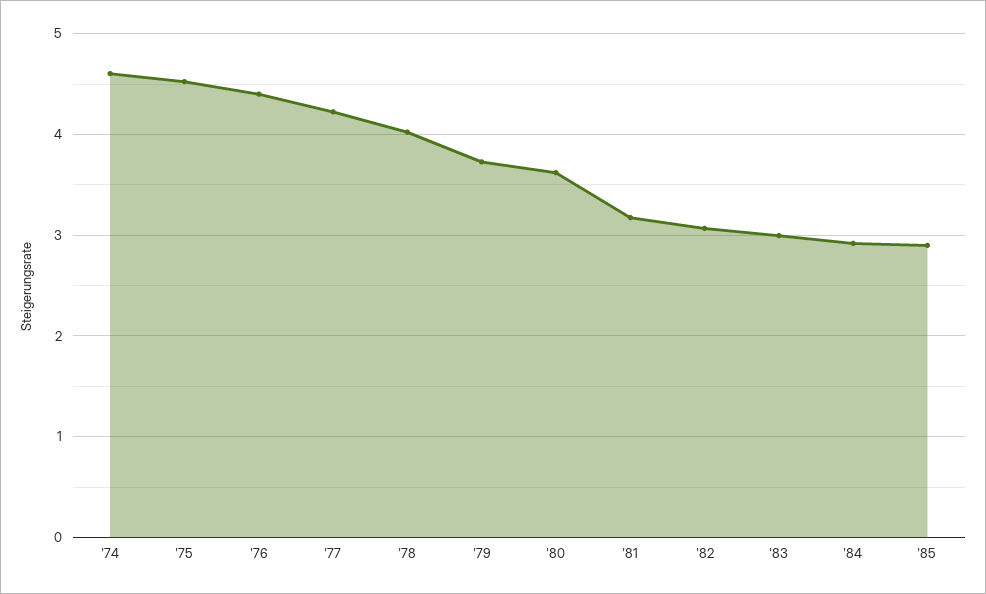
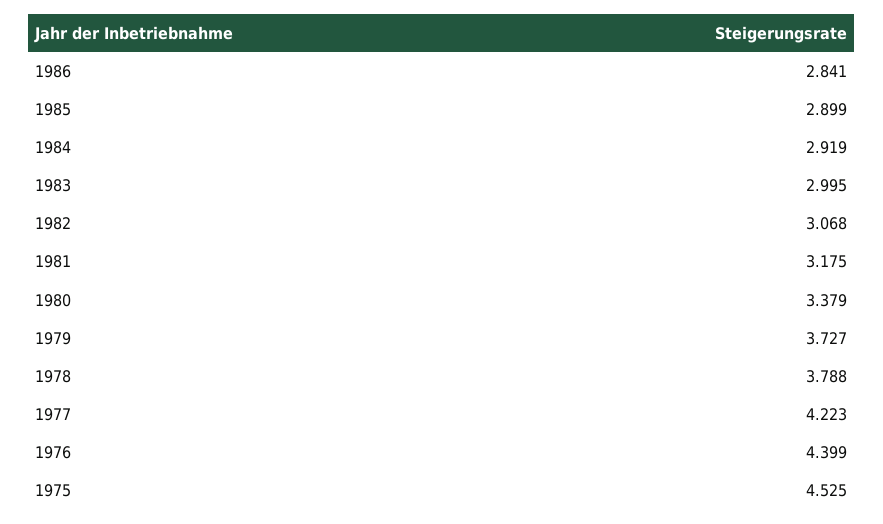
'74: 4.6 -> none
'78: 4 -> 3.788
'80: 3.6 -> 3.379
1986: none -> 2.841

